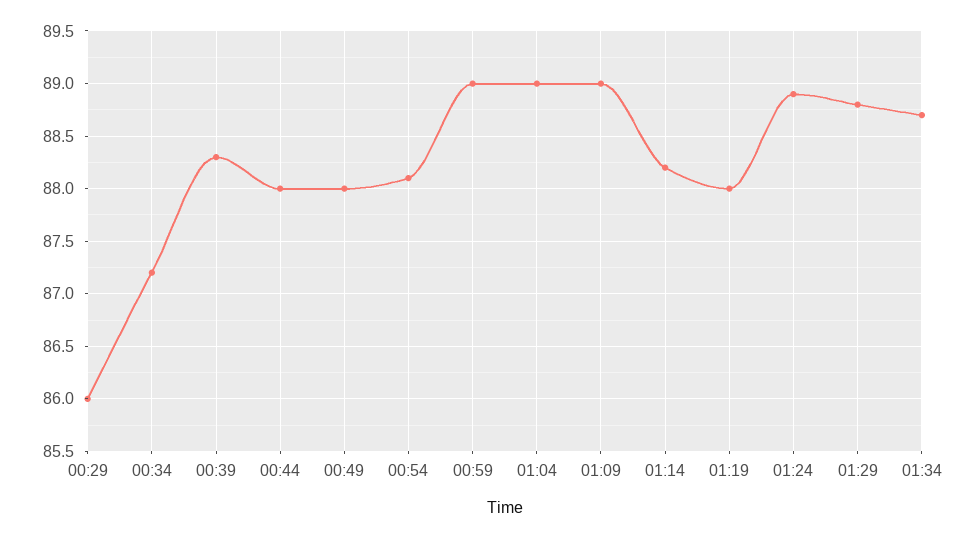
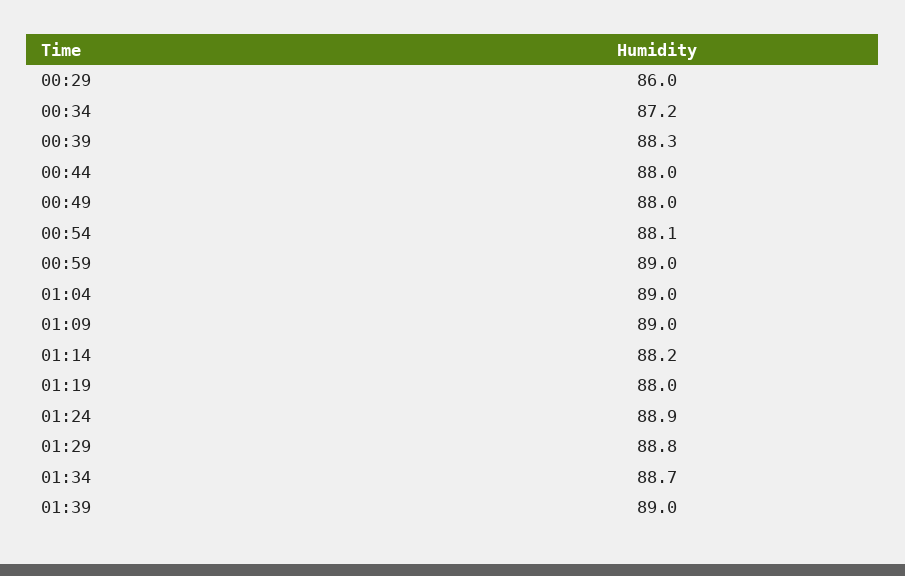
01:39: none -> 89

